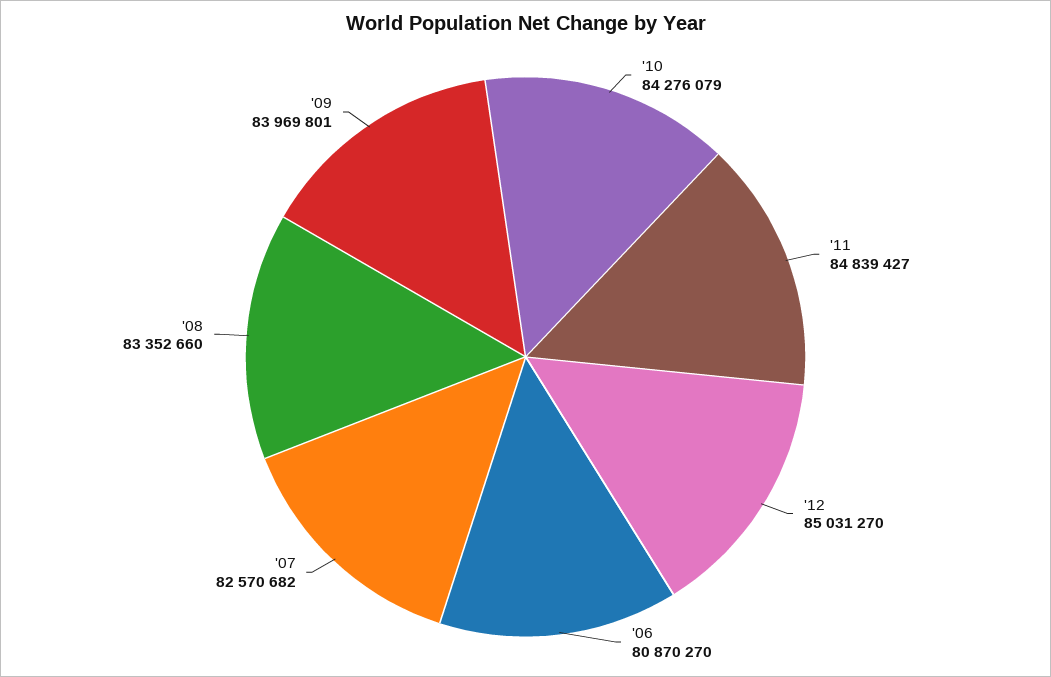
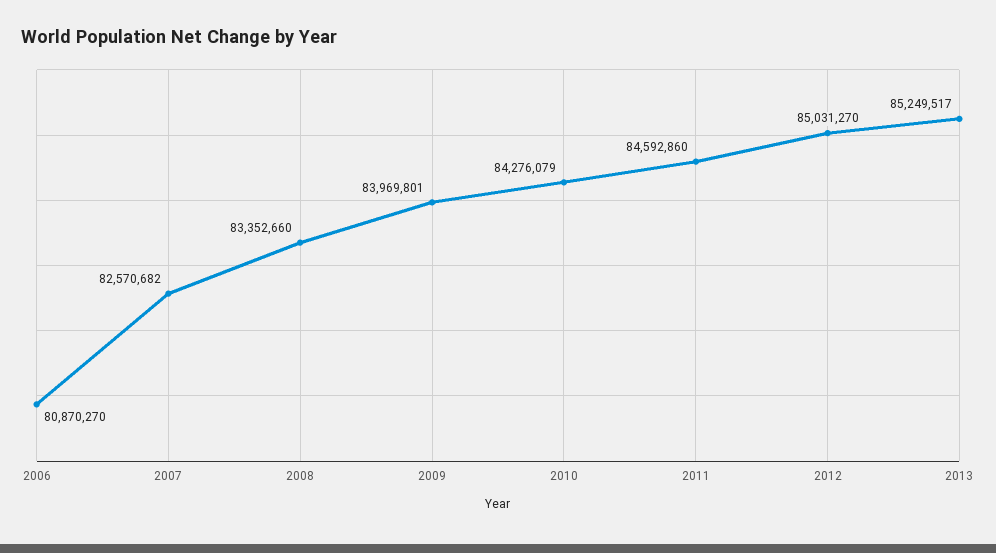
'11: 84839427 -> 84592860
2013: none -> 85249517

